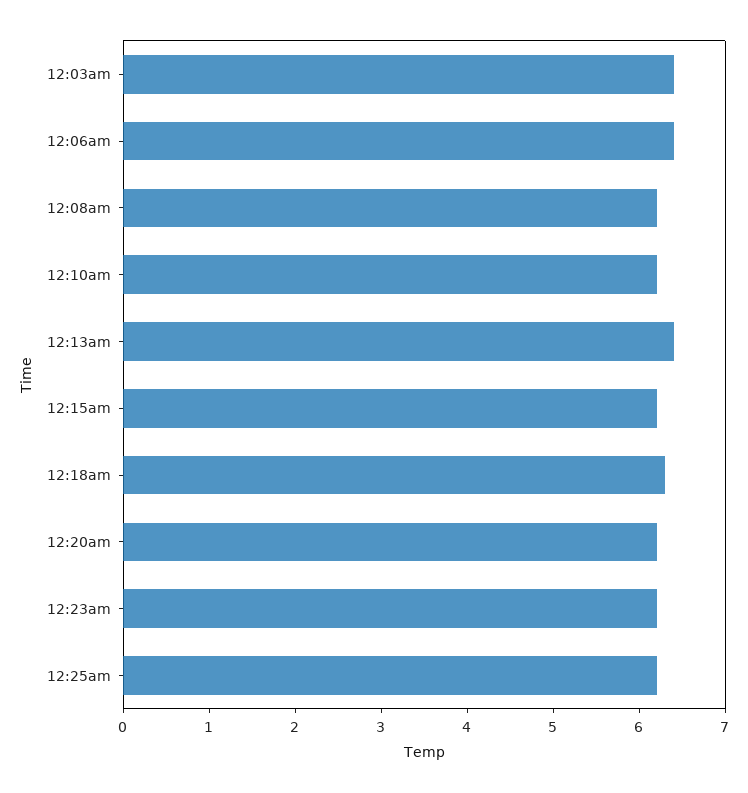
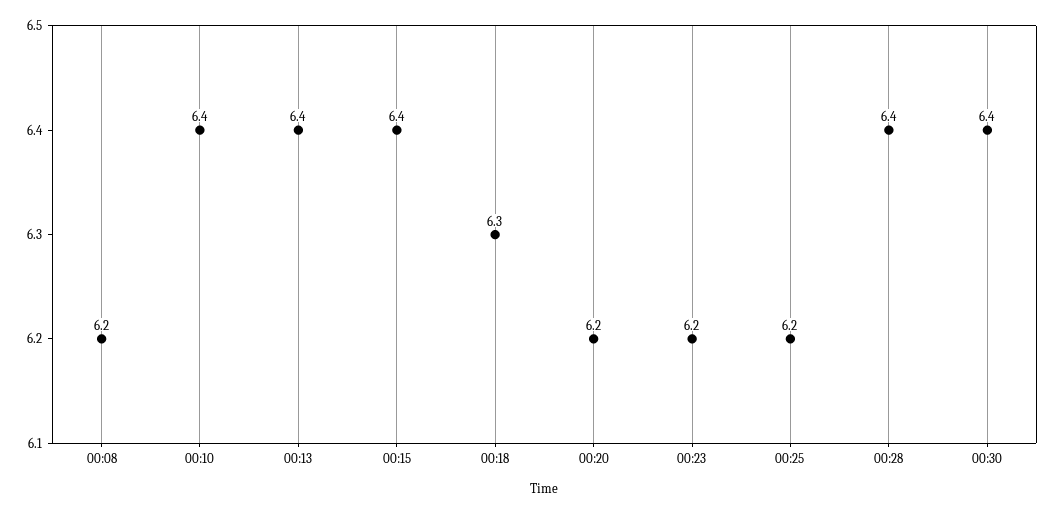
12:03am: 6.4 -> none
12:06am: 6.4 -> none
12:10am: 6.2 -> 6.4
12:15am: 6.2 -> 6.4
00:28: none -> 6.4
00:30: none -> 6.4

